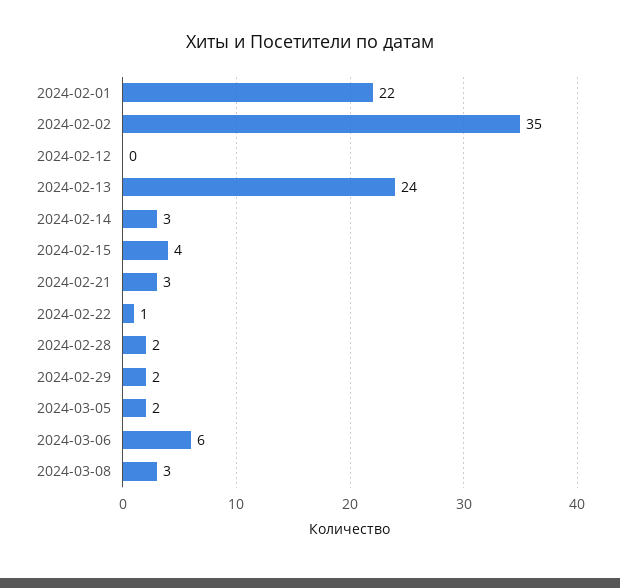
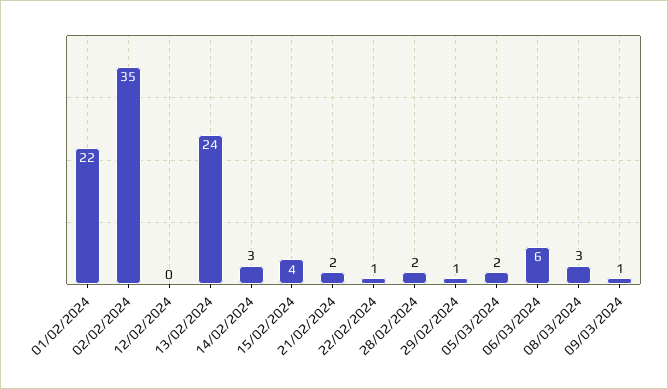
2024-02-21: 3 -> 2
2024-02-29: 2 -> 1
09/03/2024: none -> 1

